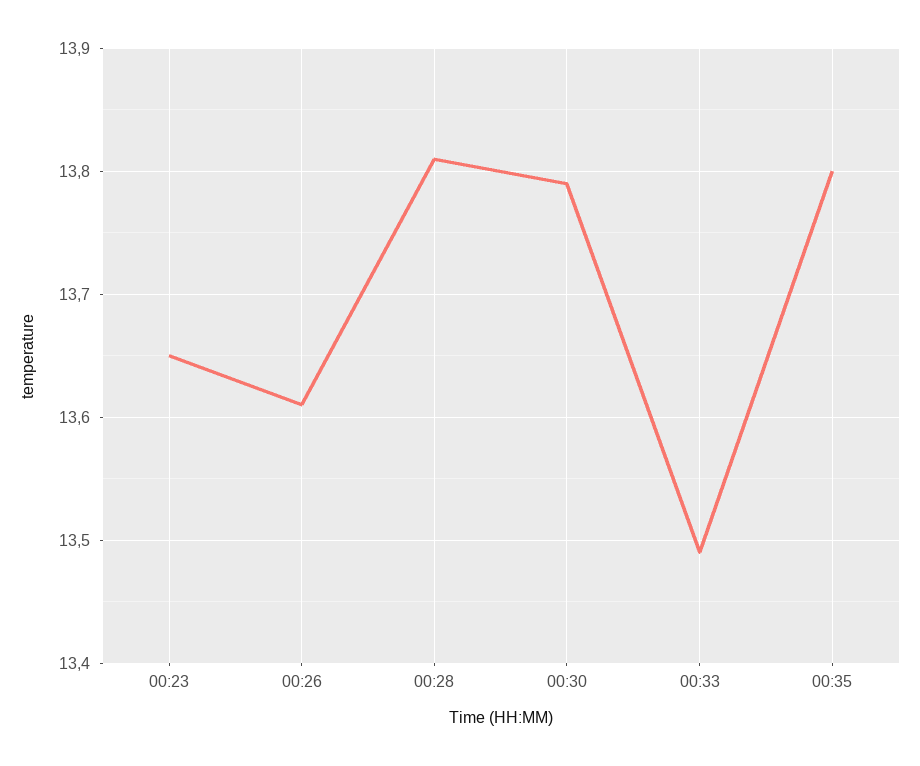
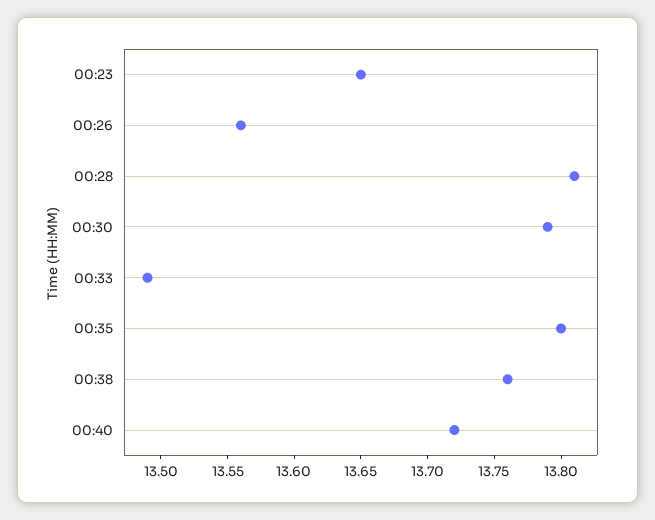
00:26: 13.61 -> 13.56
00:38: none -> 13.76
00:40: none -> 13.72

